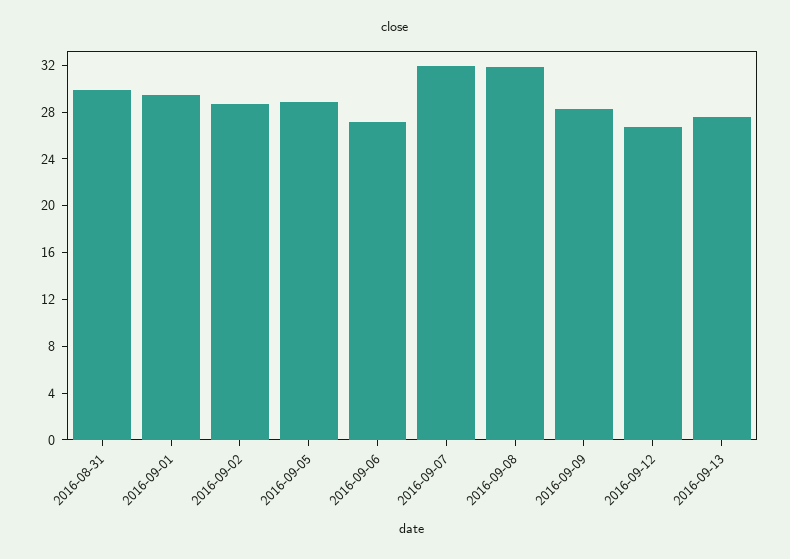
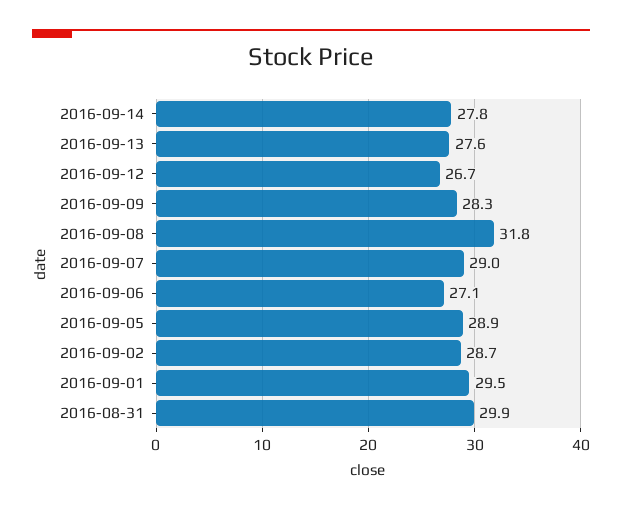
2016-09-07: 32 -> 29
2016-09-14: none -> 27.8

